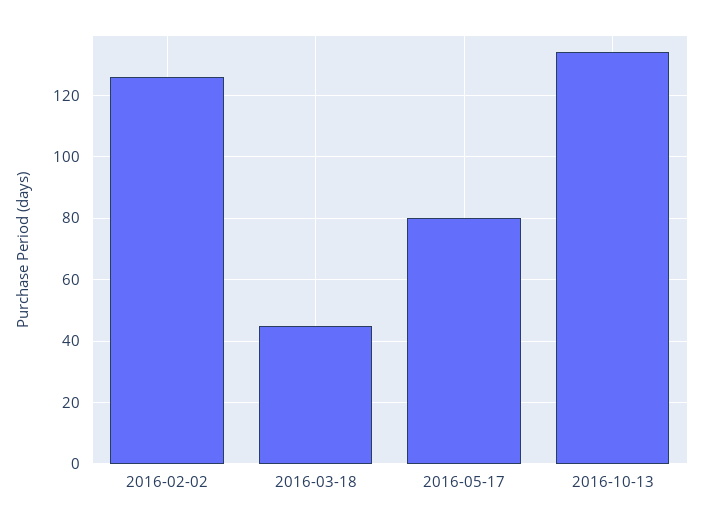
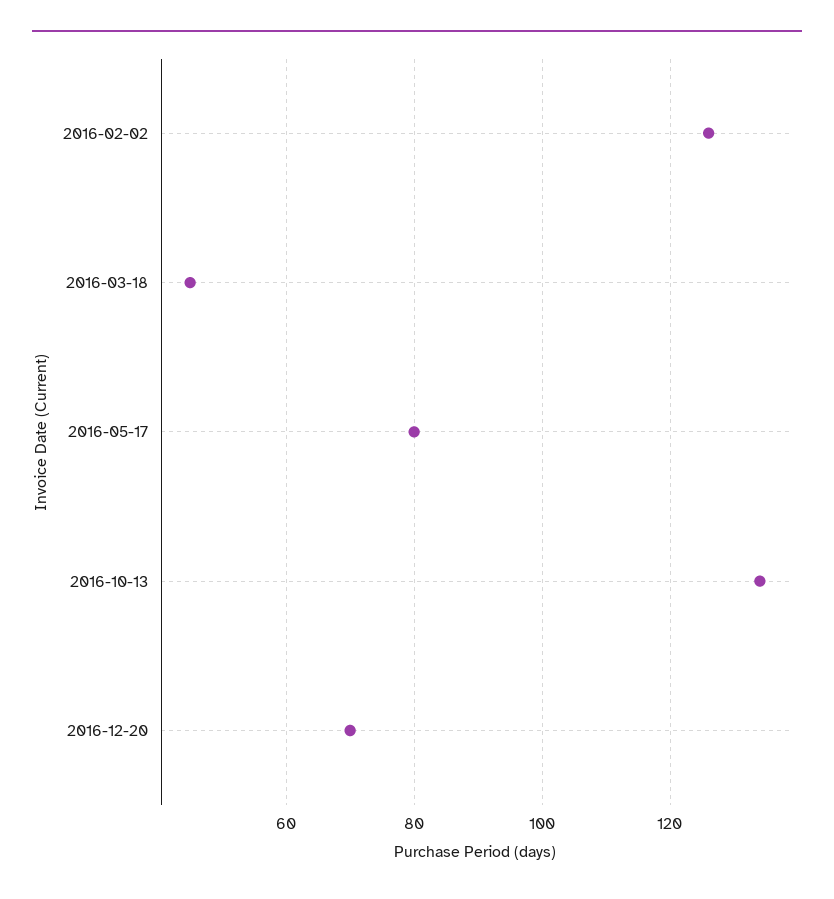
2016-12-20: none -> 70

